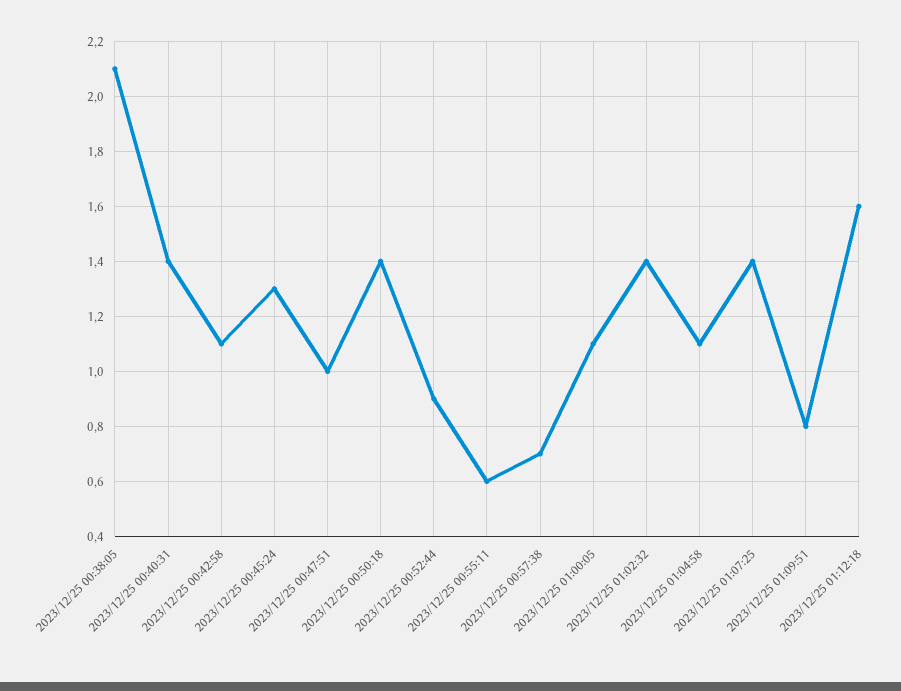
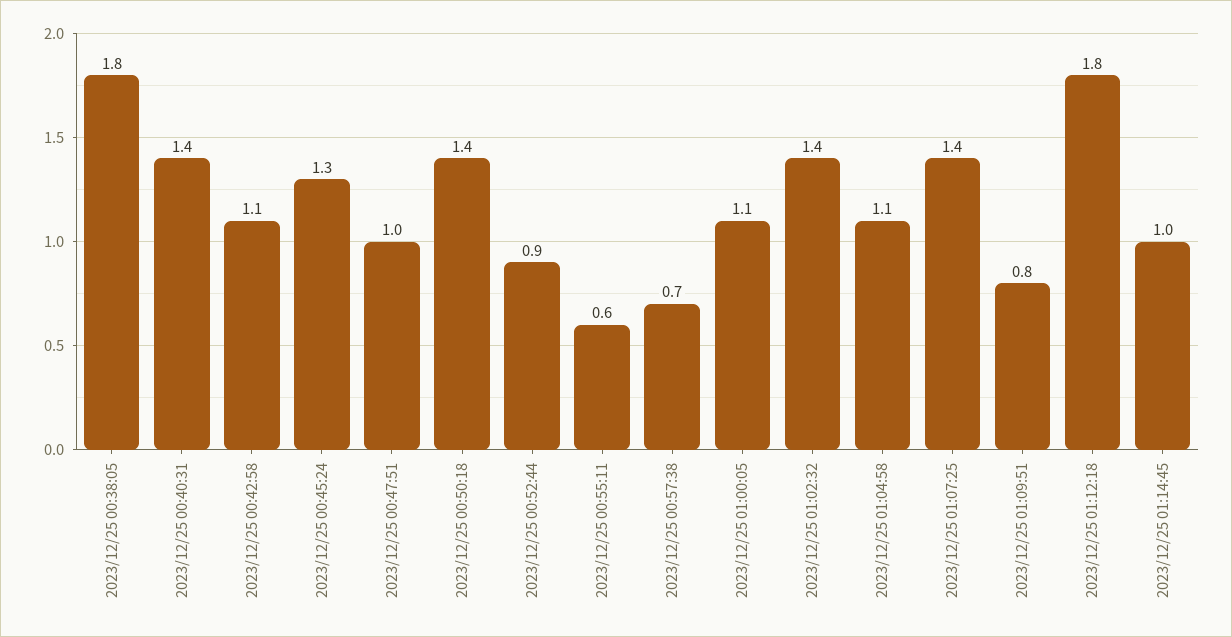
2023/12/25 00:38:05: 2.1 -> 1.8
2023/12/25 01:12:18: 1.6 -> 1.8
2023/12/25 01:14:45: none -> 1

